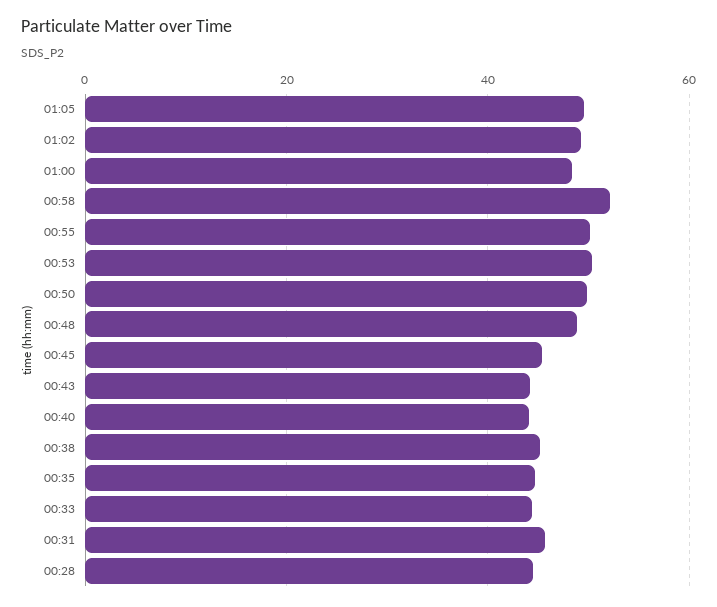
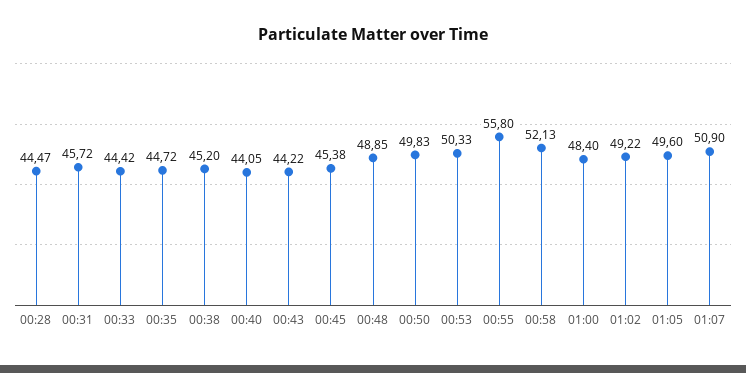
00:55: 50 -> 55.8
01:07: none -> 50.9

